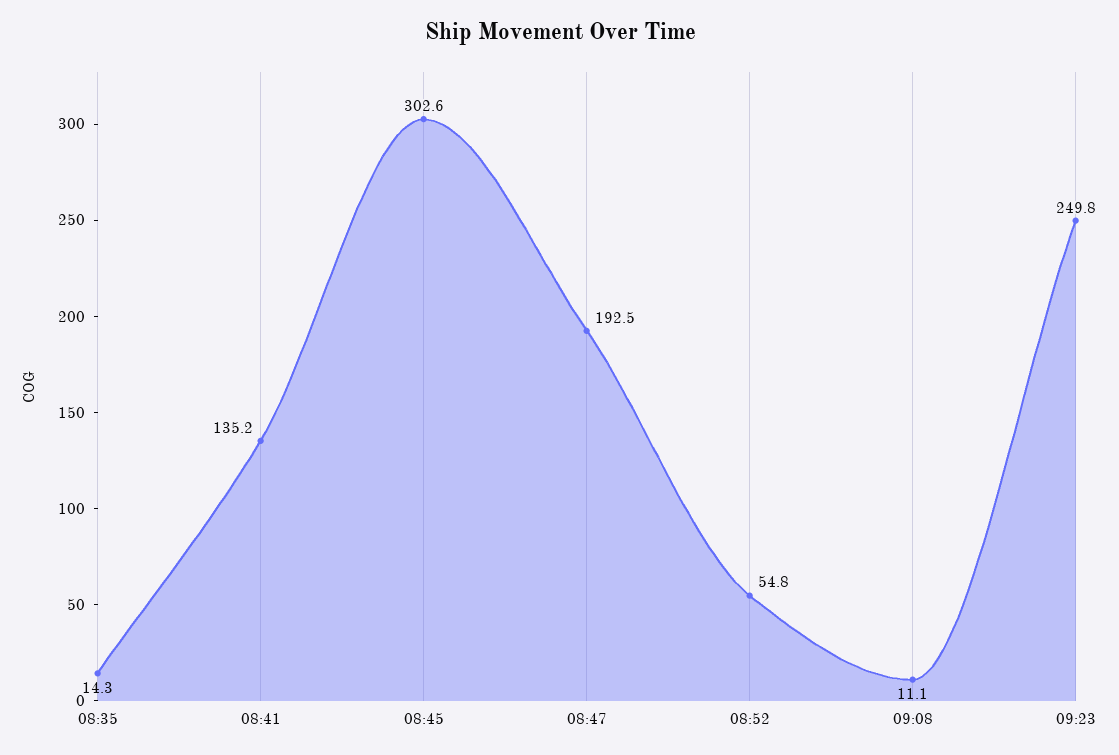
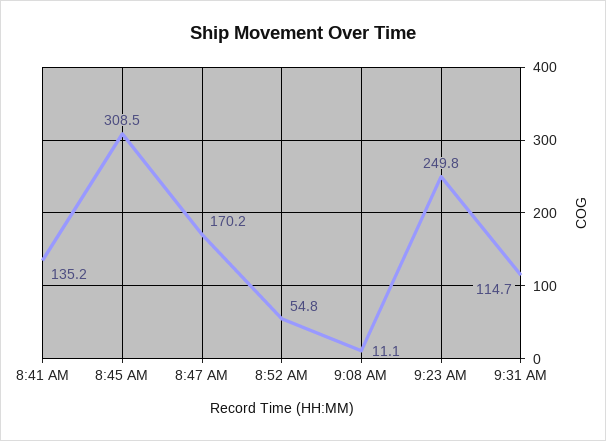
08:35: 14.3 -> none
08:45: 302.6 -> 308.5
08:47: 192.5 -> 170.2
9:31 AM: none -> 114.7

